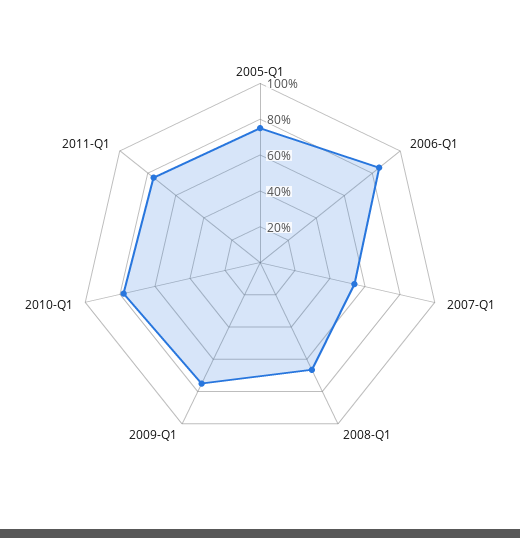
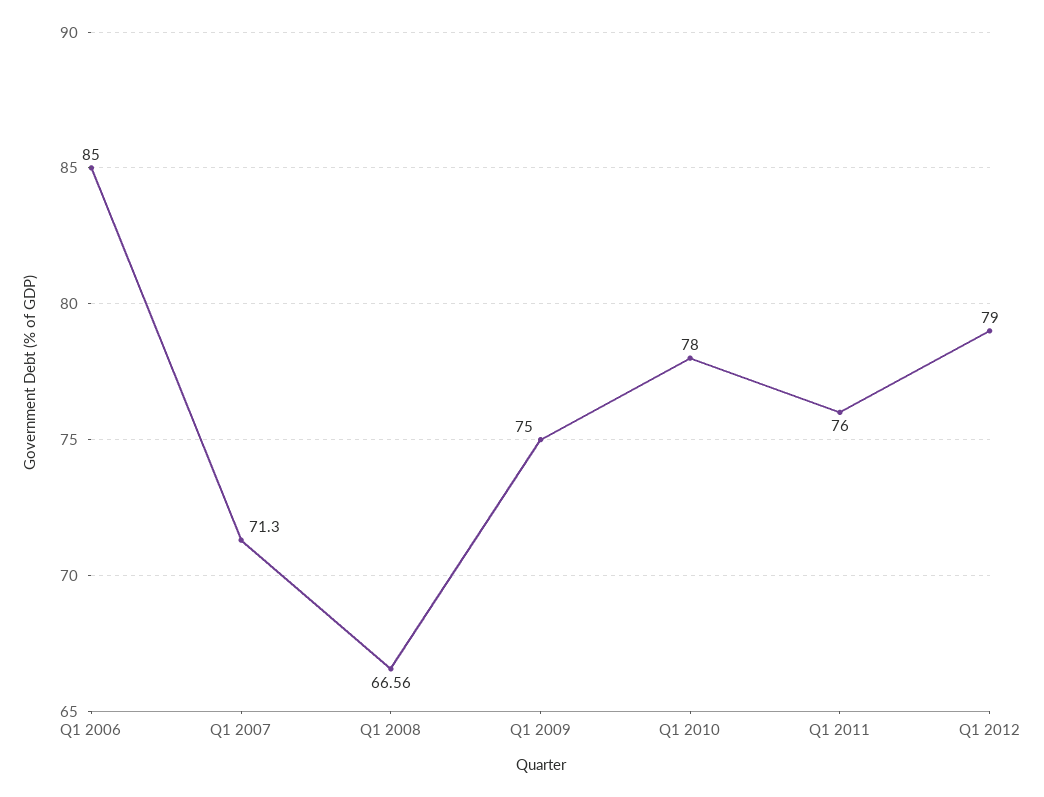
2005-Q1: 75 -> none
2007-Q1: 55 -> 71.3
Q1 2012: none -> 79

